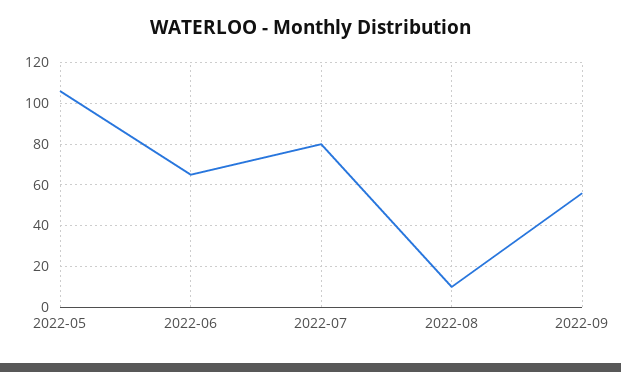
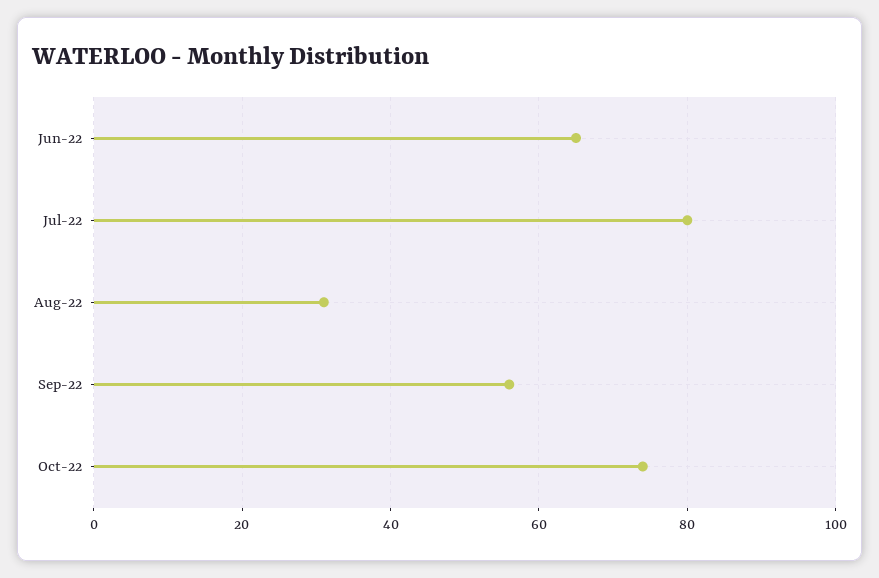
2022-05: 105 -> none
2022-08: 10 -> 30
Oct-22: none -> 75

